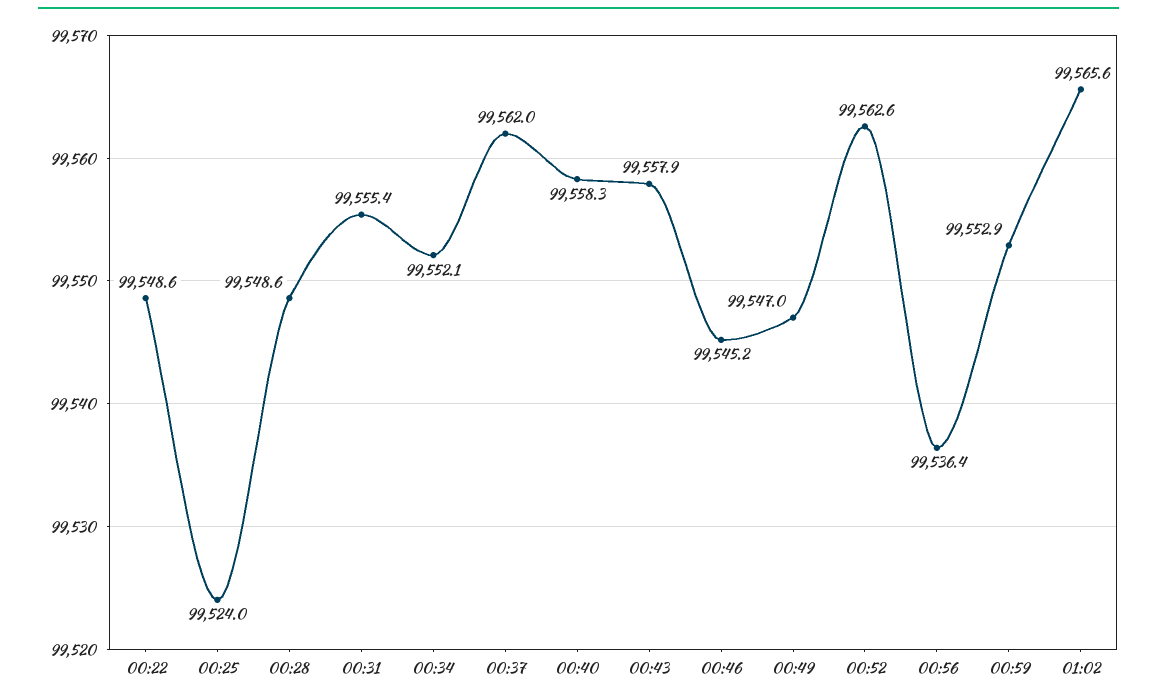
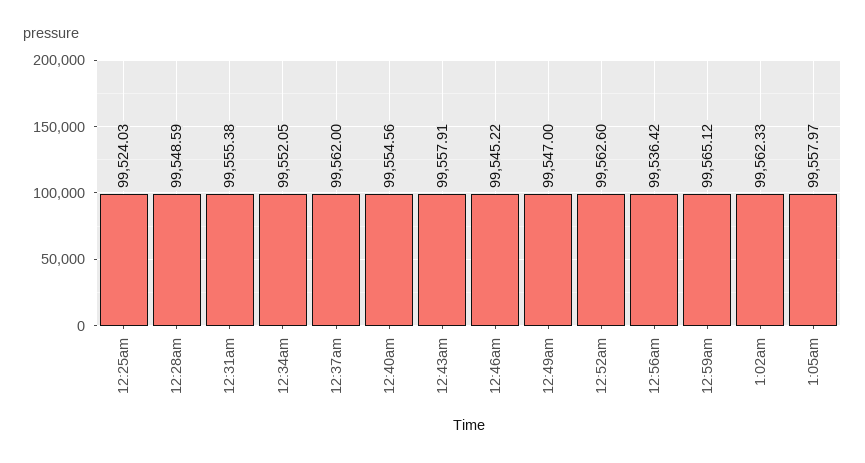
00:22: 99548.6 -> none
00:40: 99558.3 -> 99554.56
00:59: 99552.9 -> 99565.12
01:02: 99565.6 -> 99562.33
1:05am: none -> 99557.97

